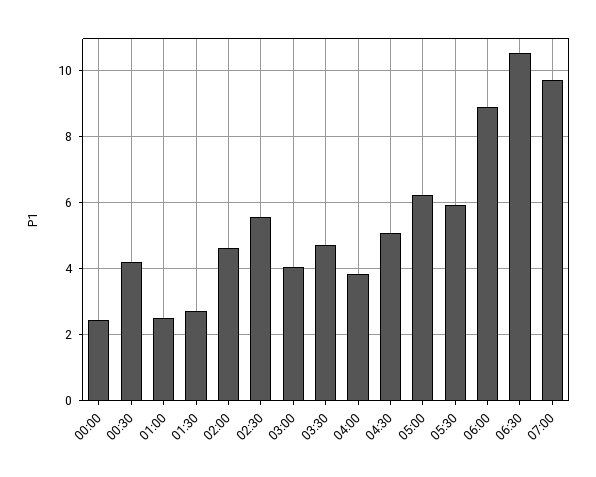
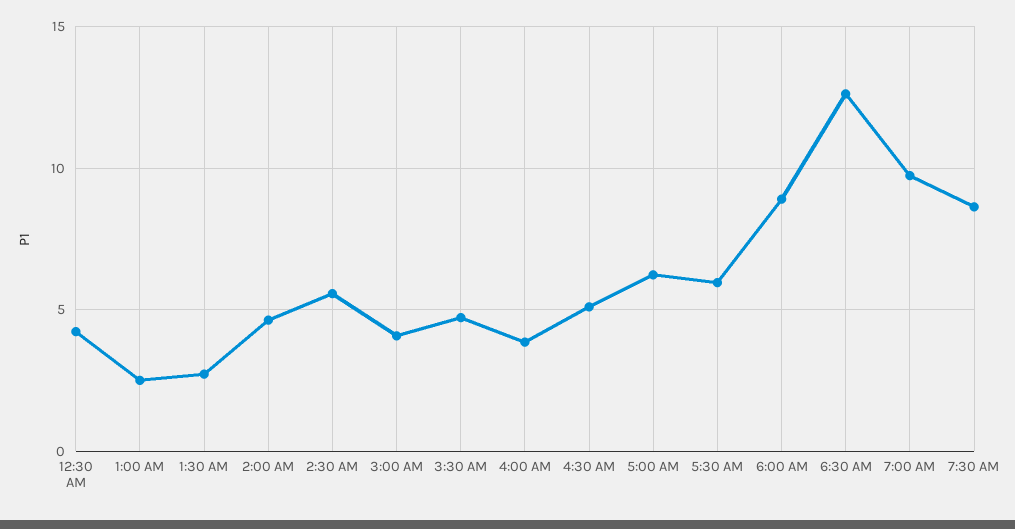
00:00: 2.4 -> none
06:30: 10.6 -> 12.5
7:30 AM: none -> 8.5

